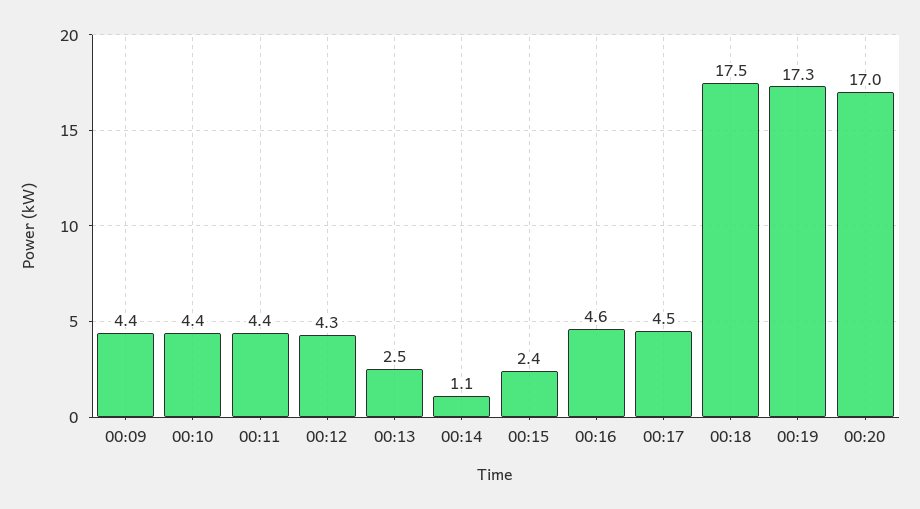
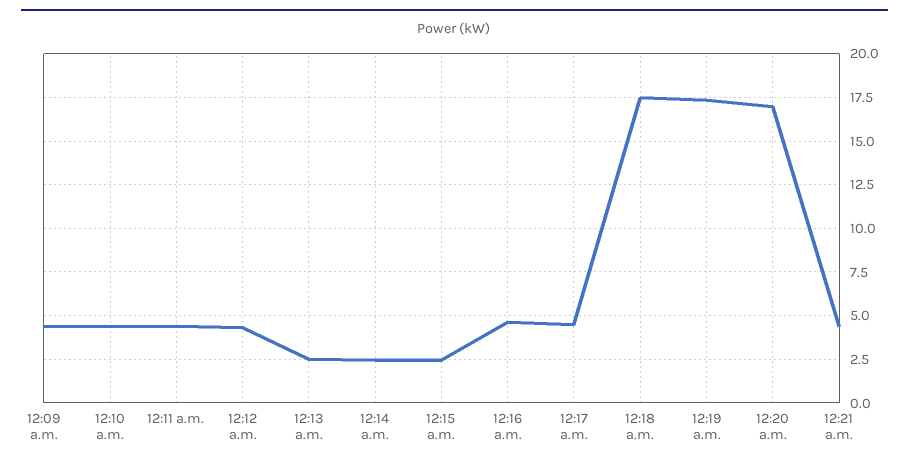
00:14: 1.1 -> 2.5
12:21 a.m.: none -> 4.5

